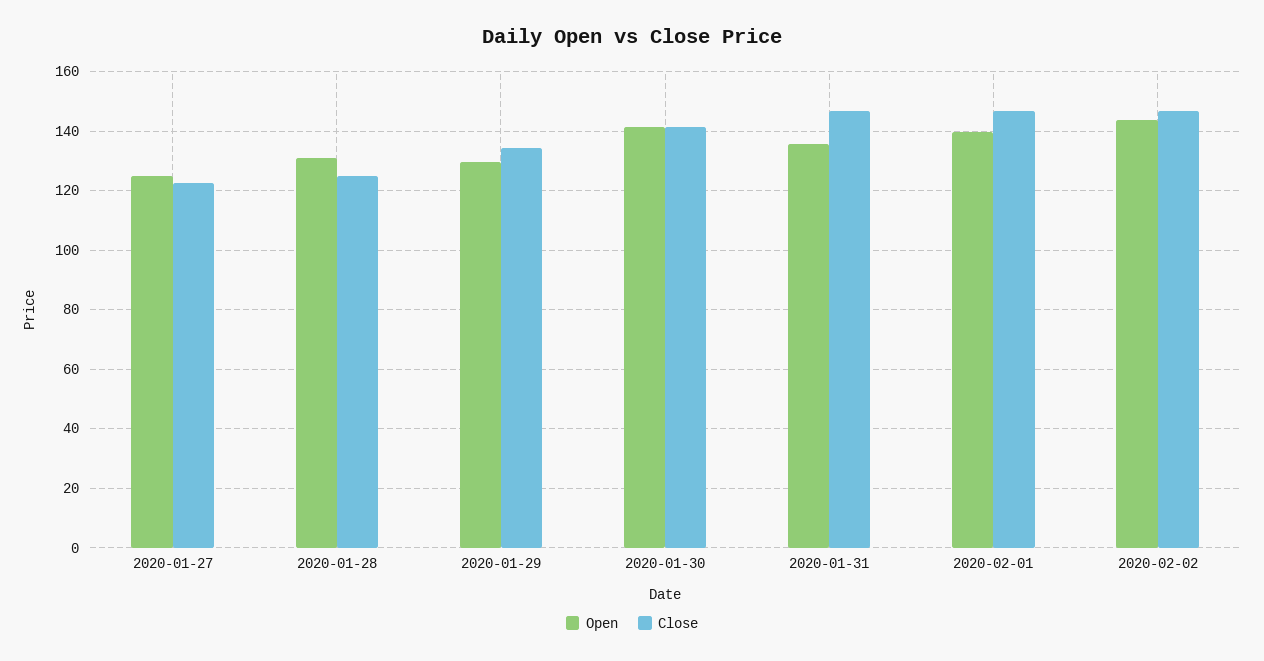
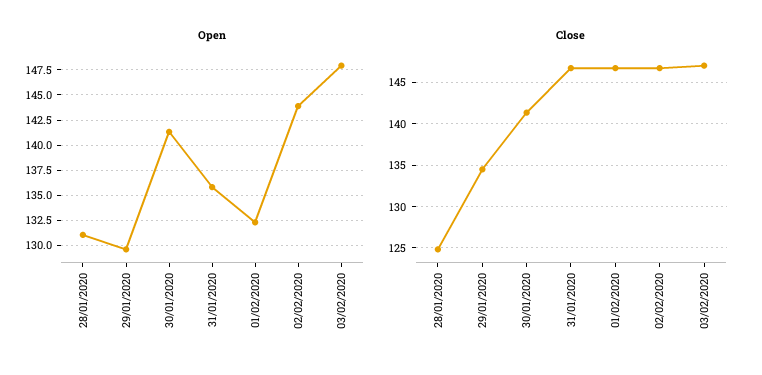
Open, 2020-01-27: 125 -> none
Close, 2020-01-27: 122.5 -> none
Open, 2020-02-01: 140 -> 132.5
Open, 03/02/2020: none -> 147.5
Close, 03/02/2020: none -> 147

